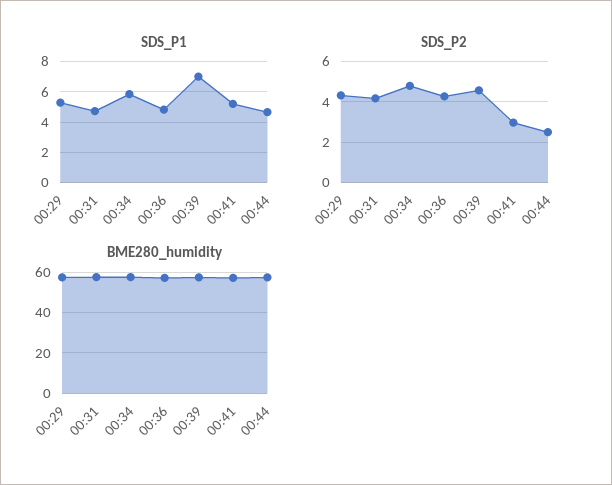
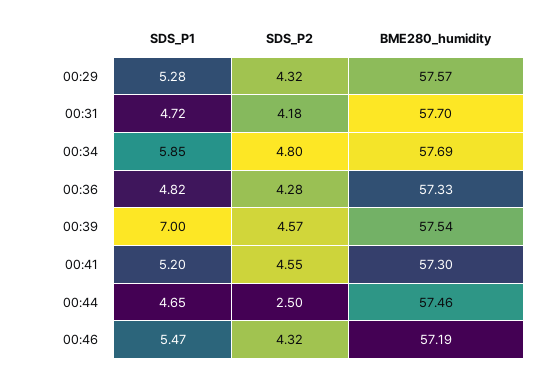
SDS_P2, 00:41: 3 -> 4.55
SDS_P1, 00:46: none -> 5.47
SDS_P2, 00:46: none -> 4.32
BME280_humidity, 00:46: none -> 57.19

